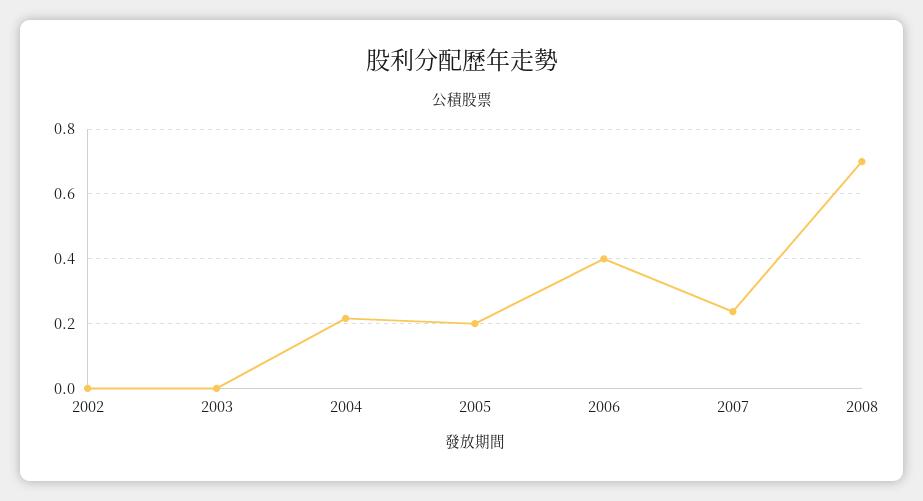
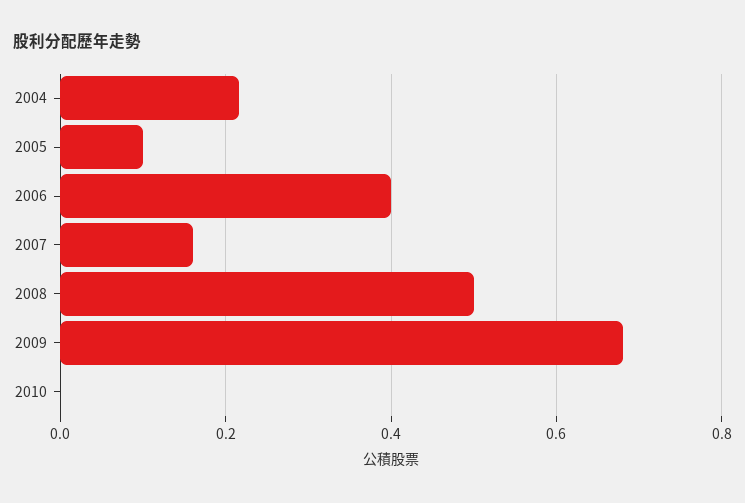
2002: 0 -> none
2003: 0 -> none
2005: 0.2 -> 0.1
2007: 0.24 -> 0.16
2008: 0.7 -> 0.5
2009: none -> 0.68
2010: none -> 0

